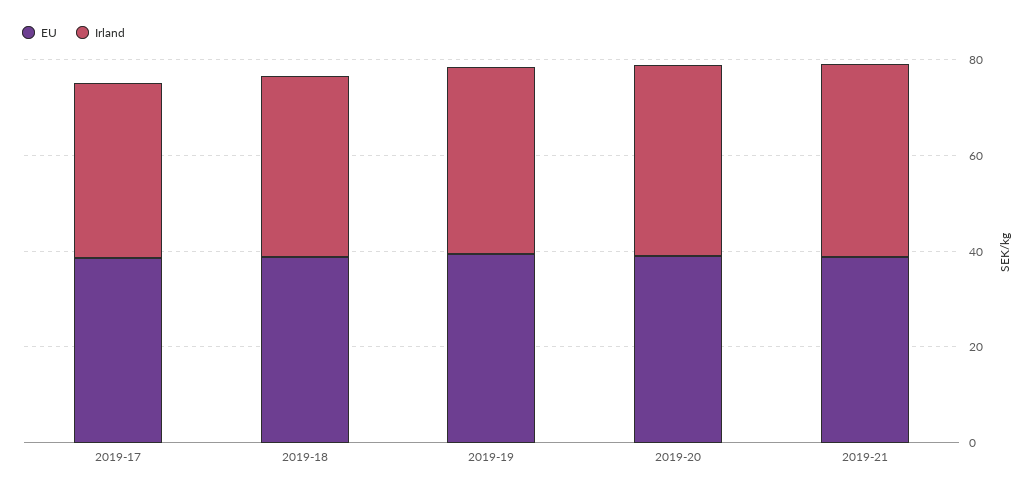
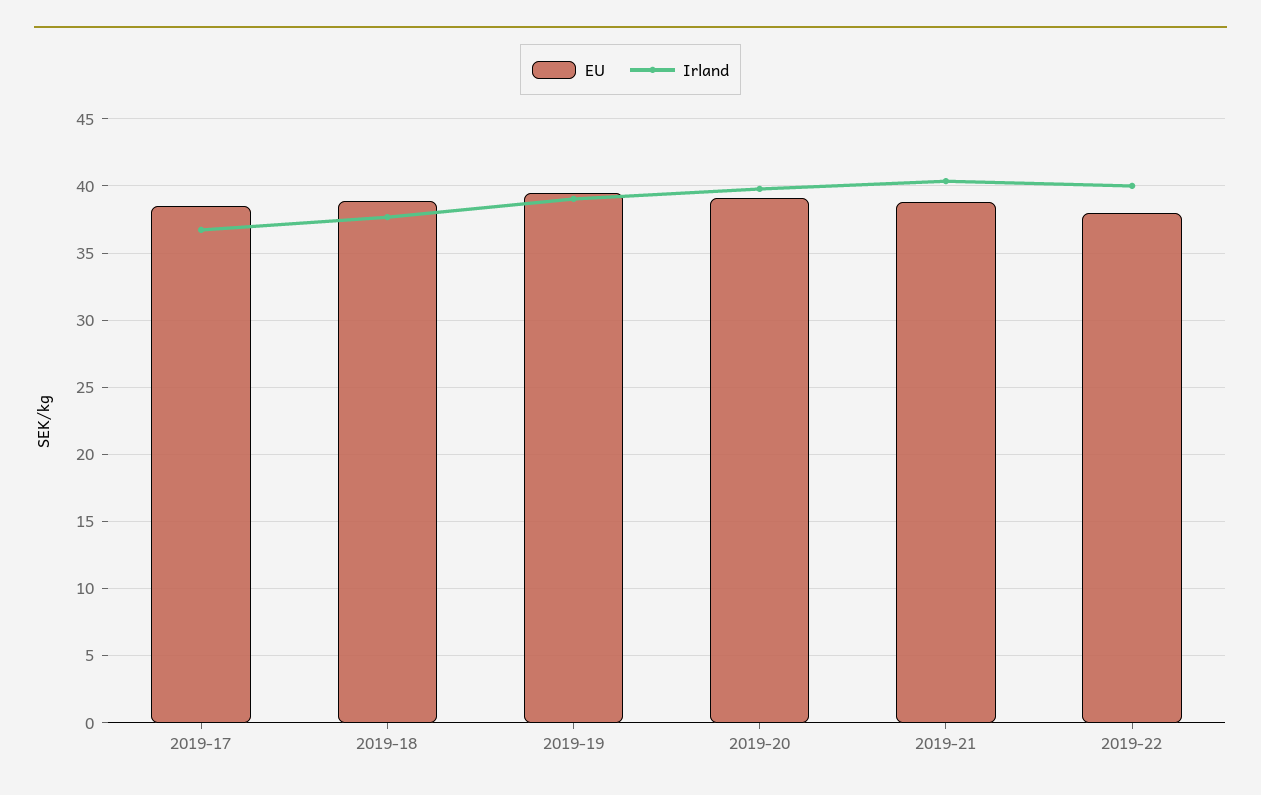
EU, 2019-22: none -> 38
Irland, 2019-22: none -> 40

